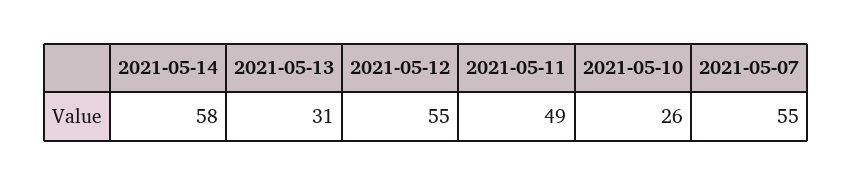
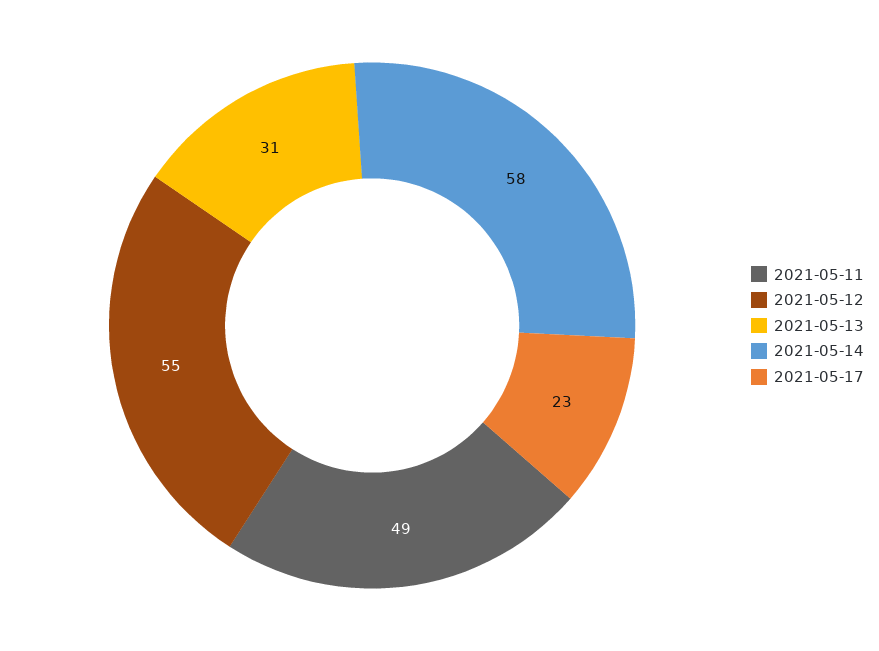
2021-05-10: 26 -> none
2021-05-07: 55 -> none
2021-05-17: none -> 23

